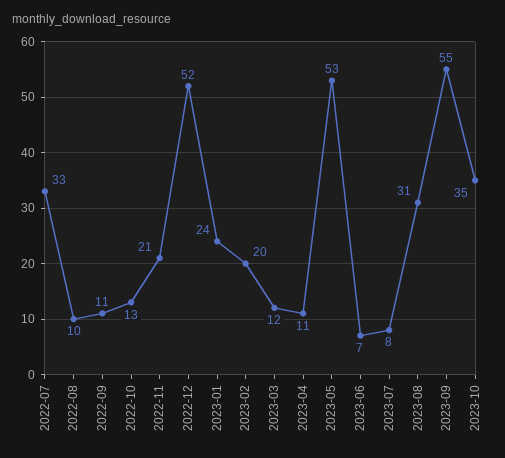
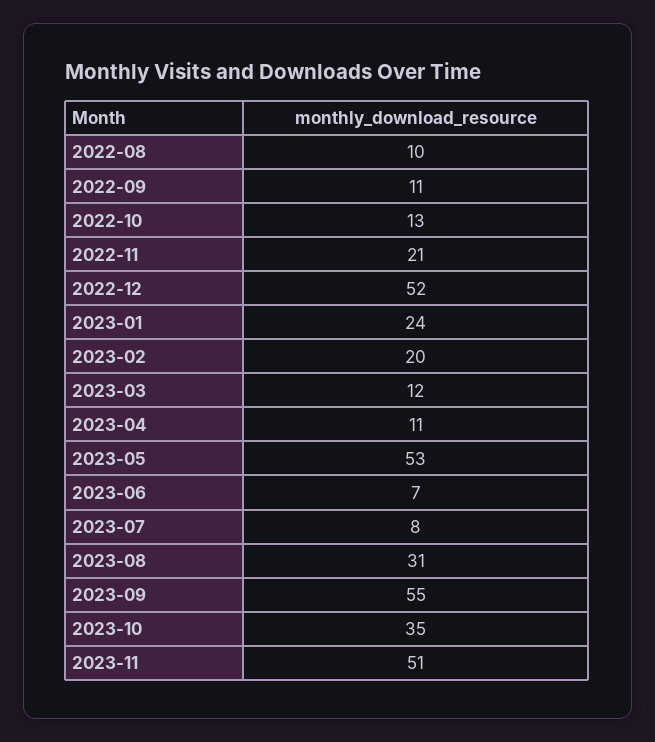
2022-07: 33 -> none
2023-11: none -> 51

